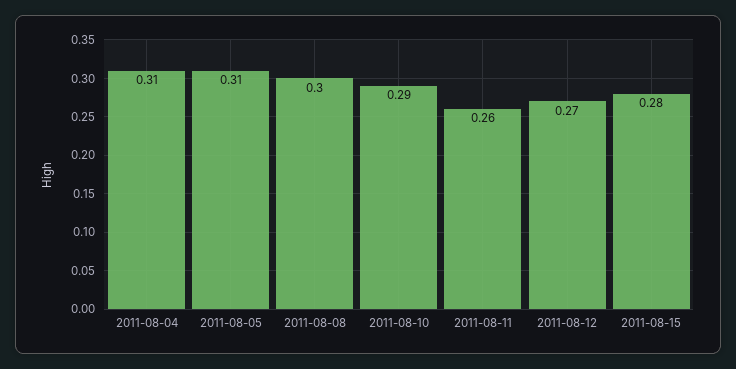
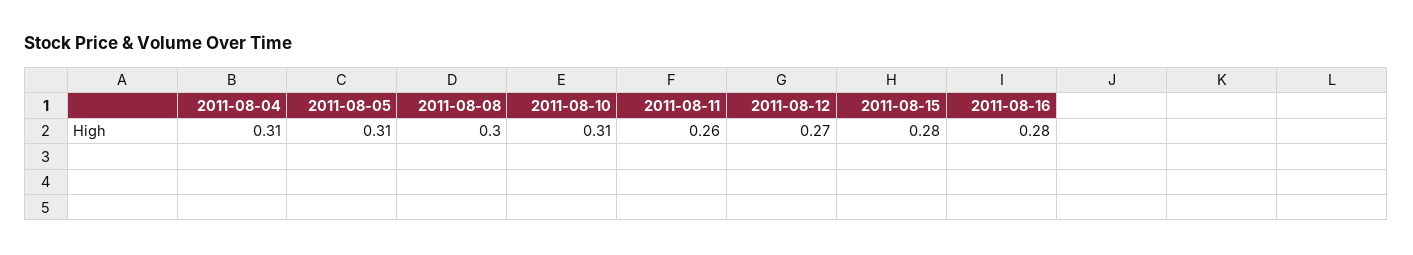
2011-08-10: 0.29 -> 0.31
2011-08-16: none -> 0.28

